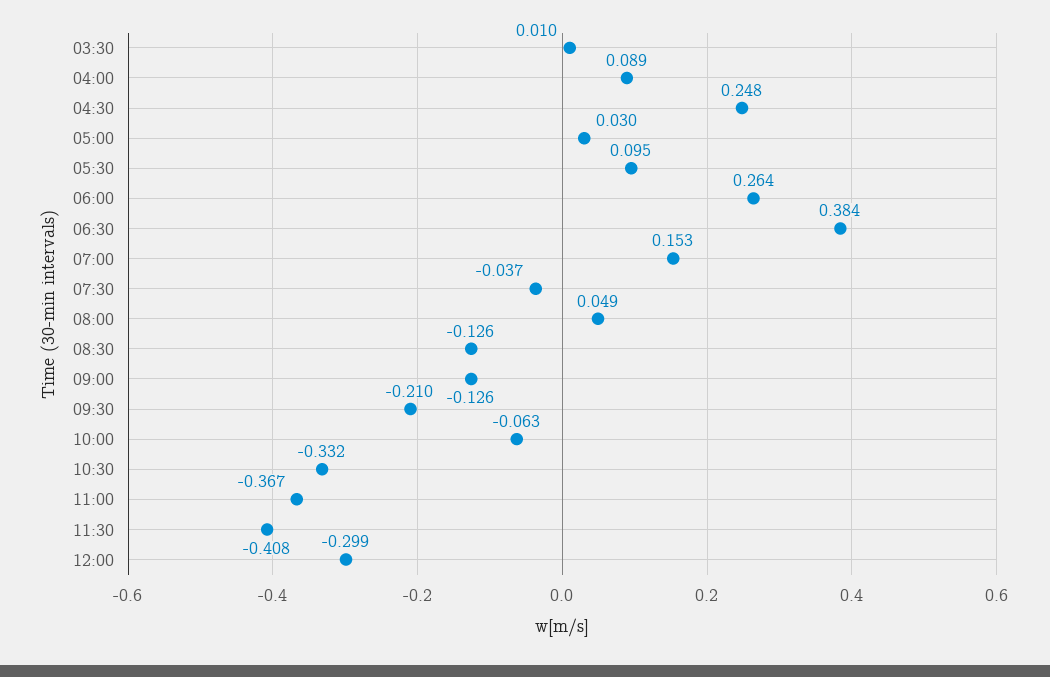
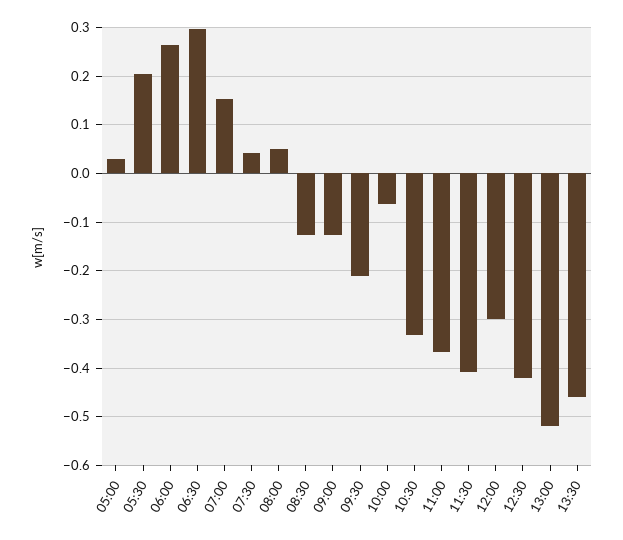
03:30: 0.01 -> none
04:00: 0.089 -> none
04:30: 0.248 -> none
05:30: 0.095 -> 0.2
06:30: 0.384 -> 0.3
07:30: -0.037 -> 0.04
12:30: none -> -0.42
13:00: none -> -0.52
13:30: none -> -0.46

